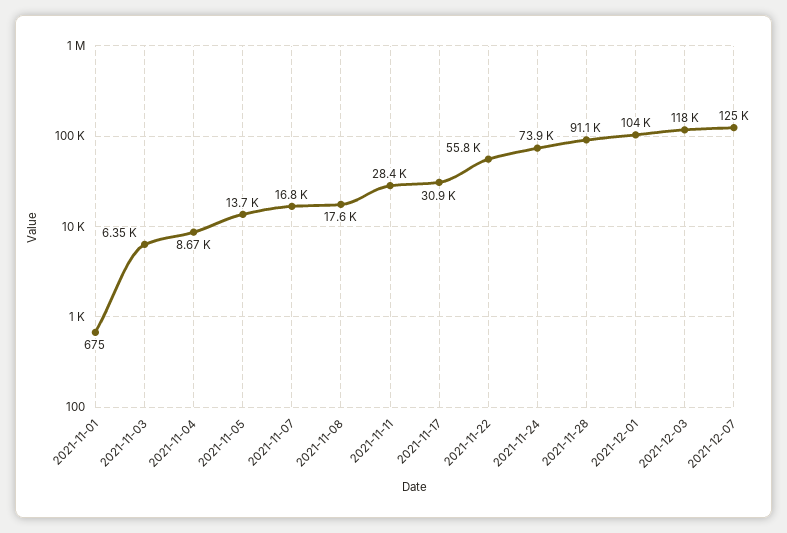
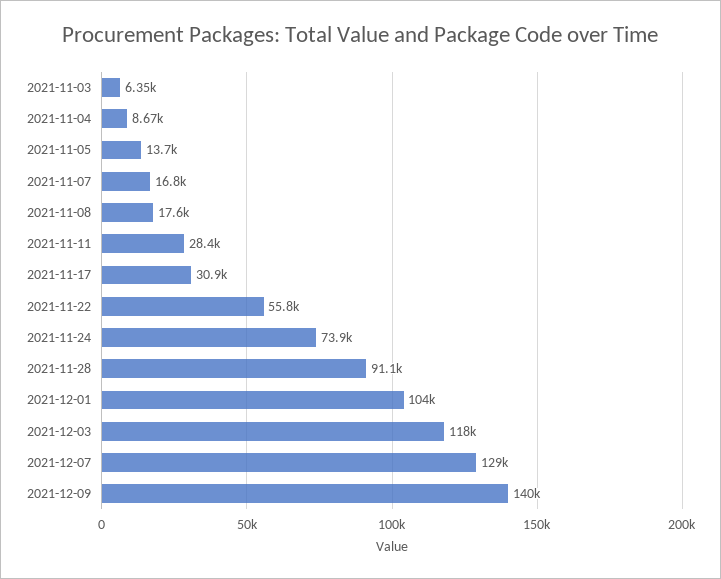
2021-11-01: 675 -> none
2021-12-07: 125000 -> 129000
2021-12-09: none -> 140000

